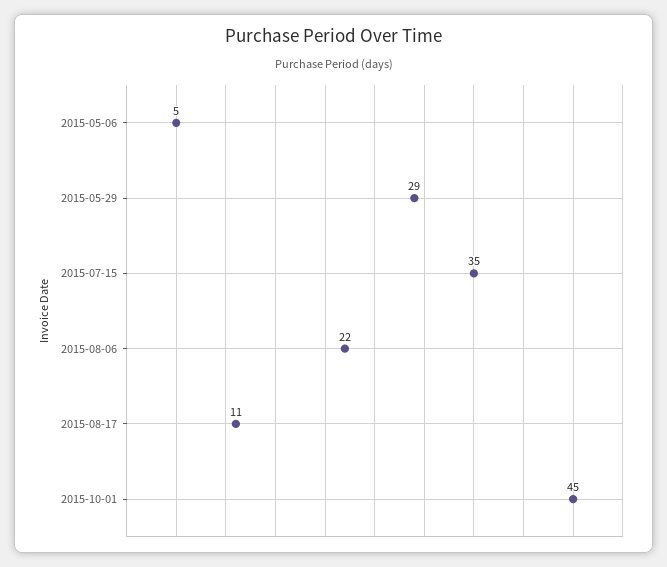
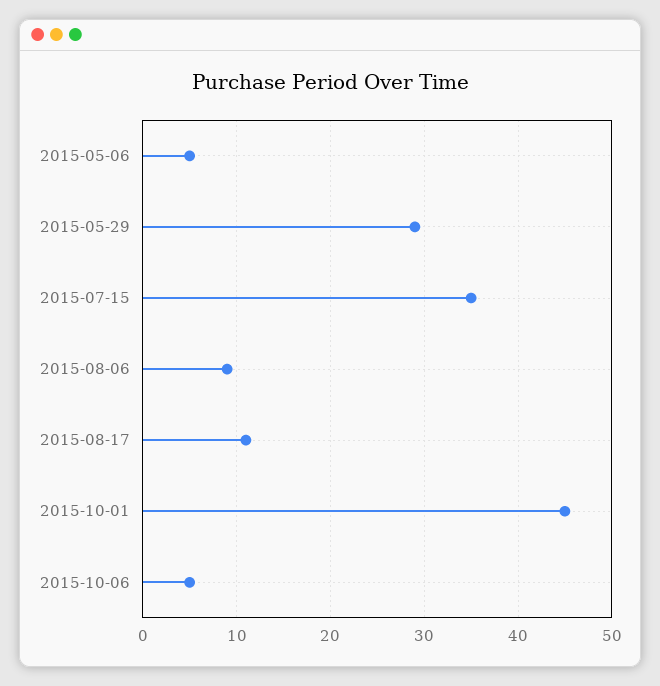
2015-08-06: 22 -> 9
2015-10-06: none -> 5

